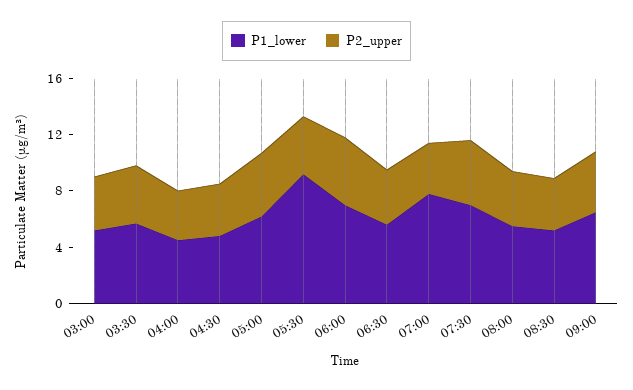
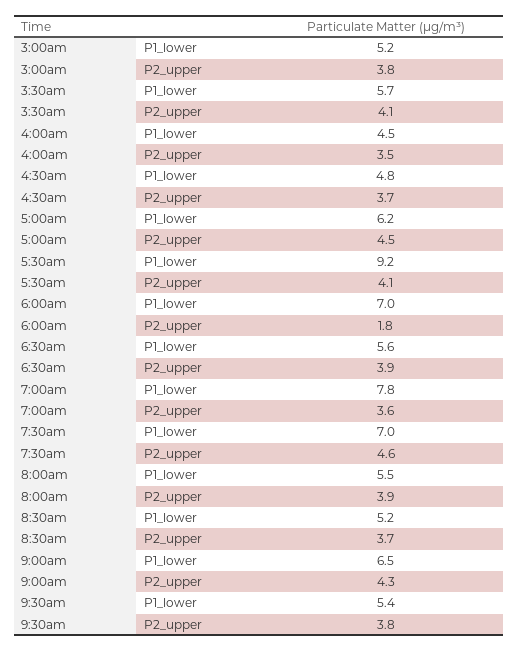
P2_upper, 06:00: 5 -> 1.8
P1_lower, 9:30am: none -> 5.4
P2_upper, 9:30am: none -> 3.8

